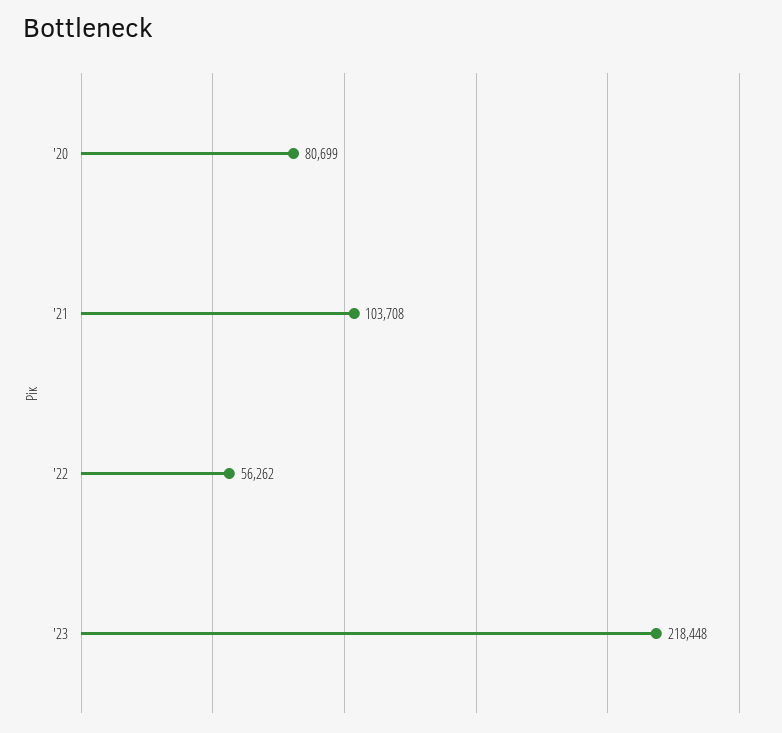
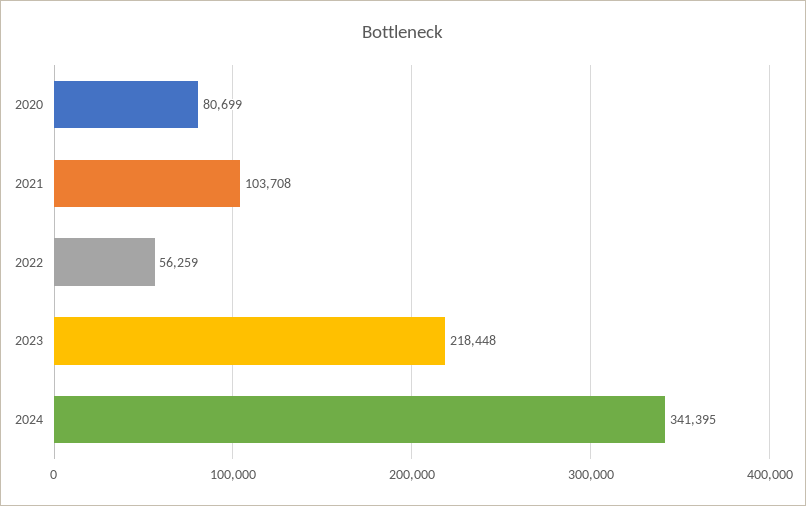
'22: 56262 -> 56259
2024: none -> 341395

